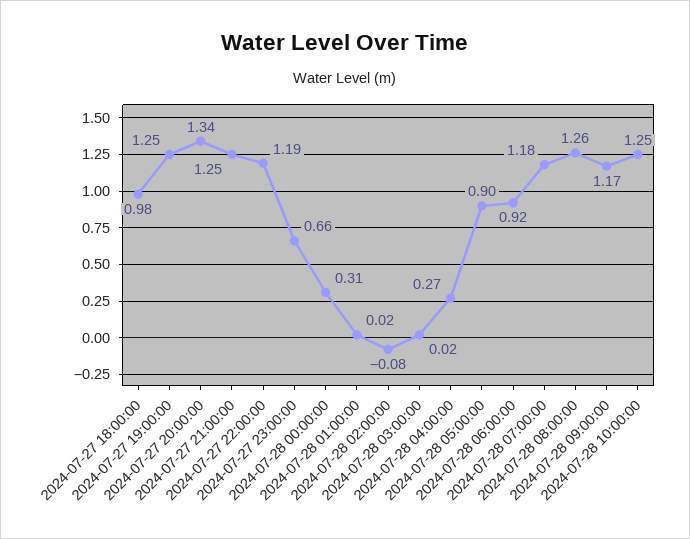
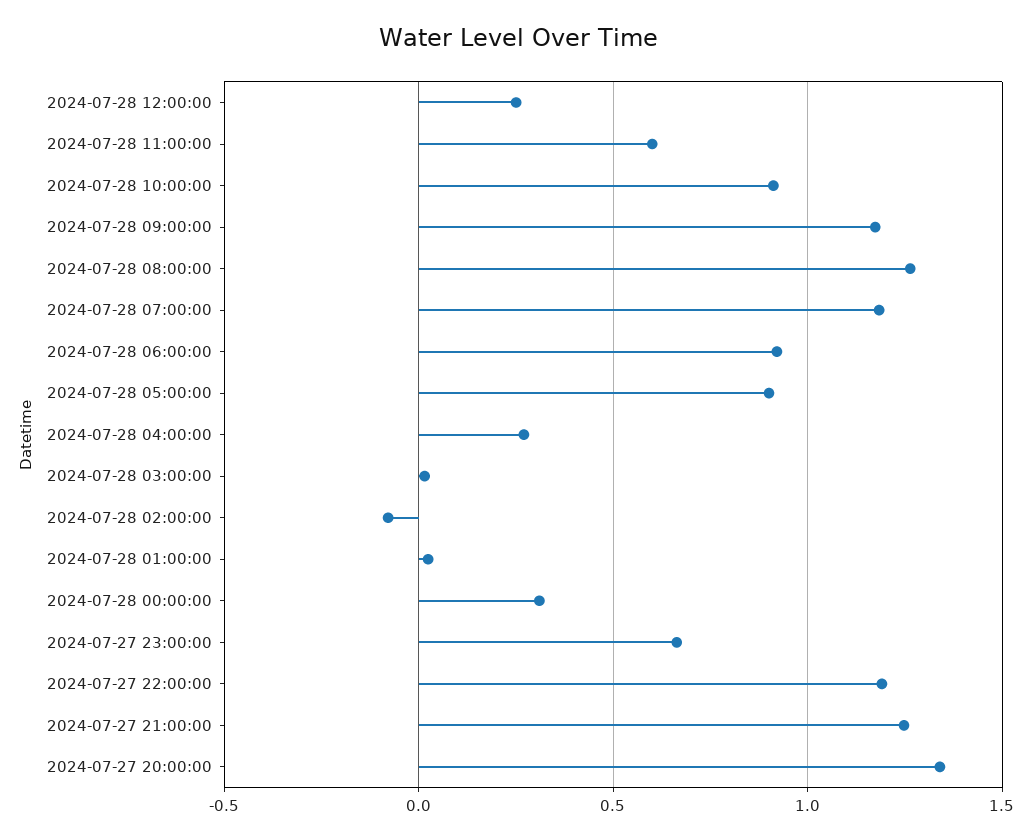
2024-07-27 18:00:00: 0.98 -> none
2024-07-27 19:00:00: 1.25 -> none
2024-07-28 10:00:00: 1.25 -> 0.9
2024-07-28 12:00:00: none -> 0.25
2024-07-28 11:00:00: none -> 0.6

